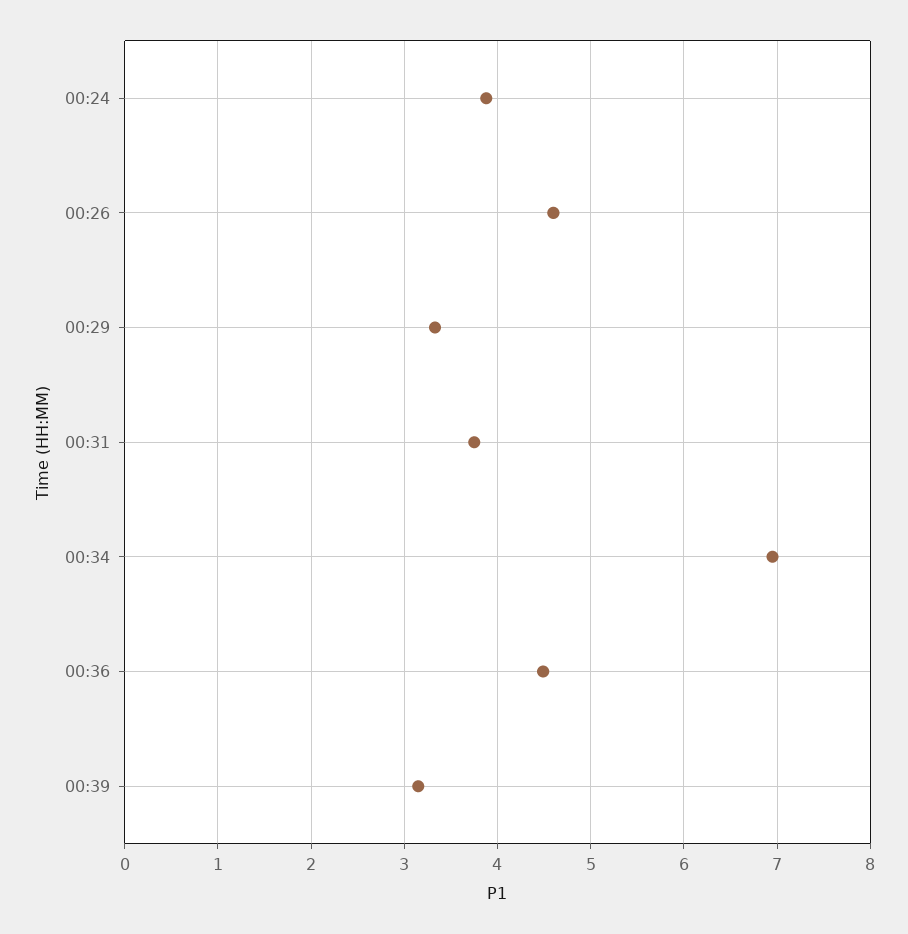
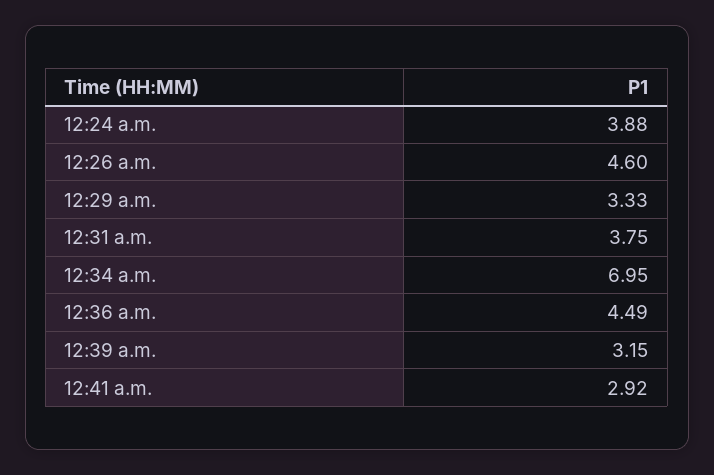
12:41 a.m.: none -> 2.92

